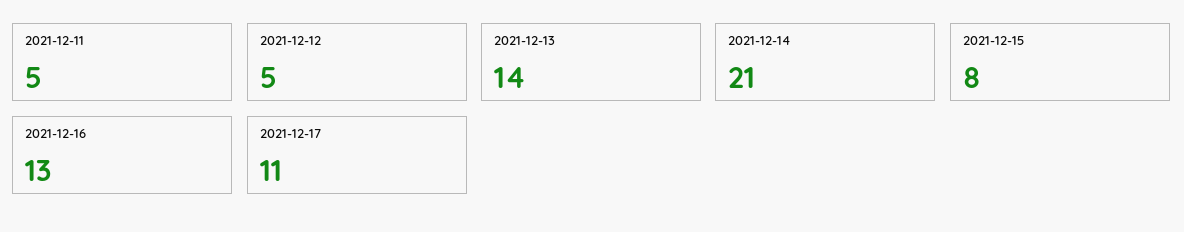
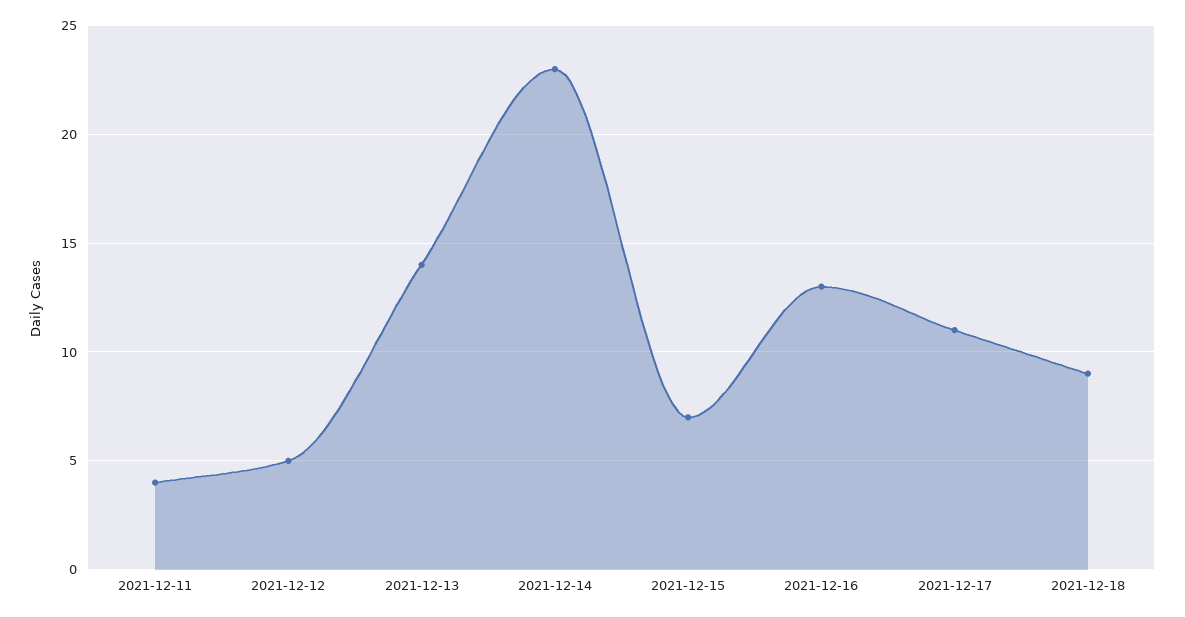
2021-12-11: 5 -> 4
2021-12-14: 21 -> 23
2021-12-15: 8 -> 7
2021-12-18: none -> 9

